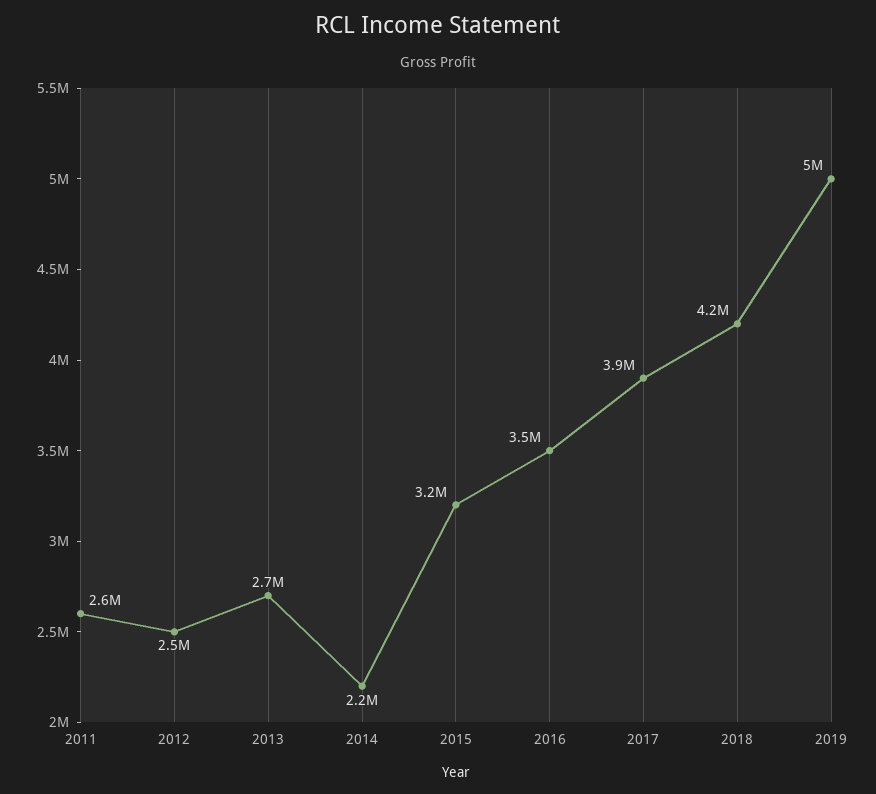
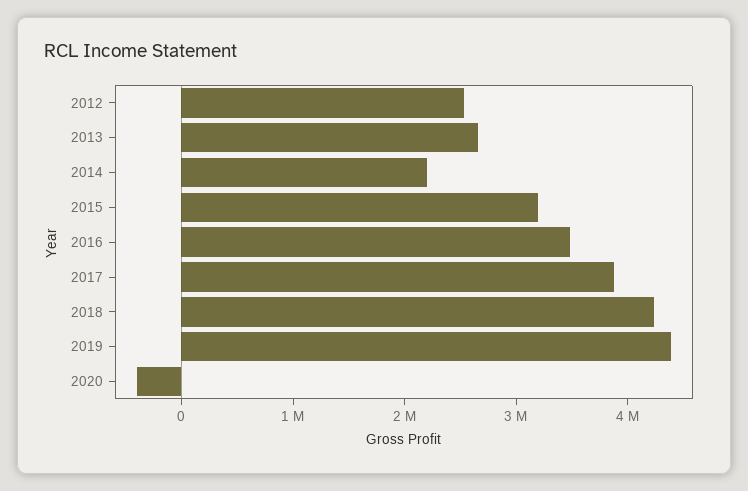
2011: 2600000 -> none
2019: 5000000 -> 4400000
2020: none -> -400000

